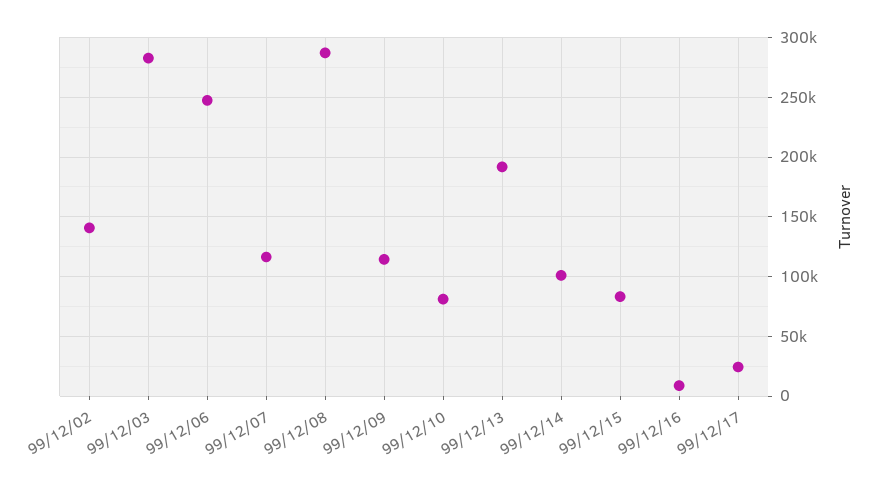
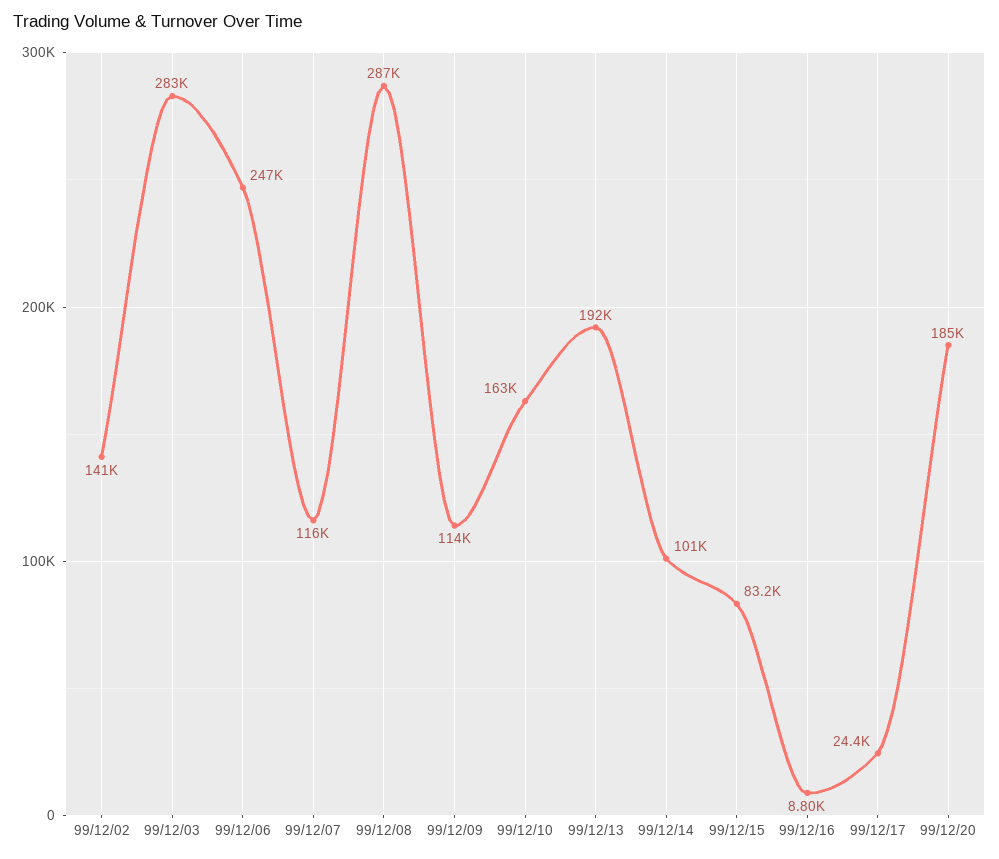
99/12/10: 80000 -> 163000
99/12/20: none -> 185000

